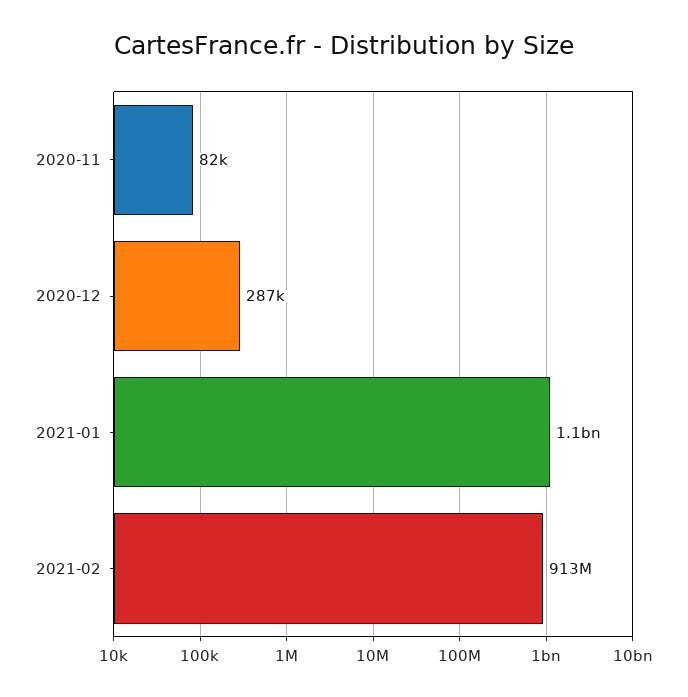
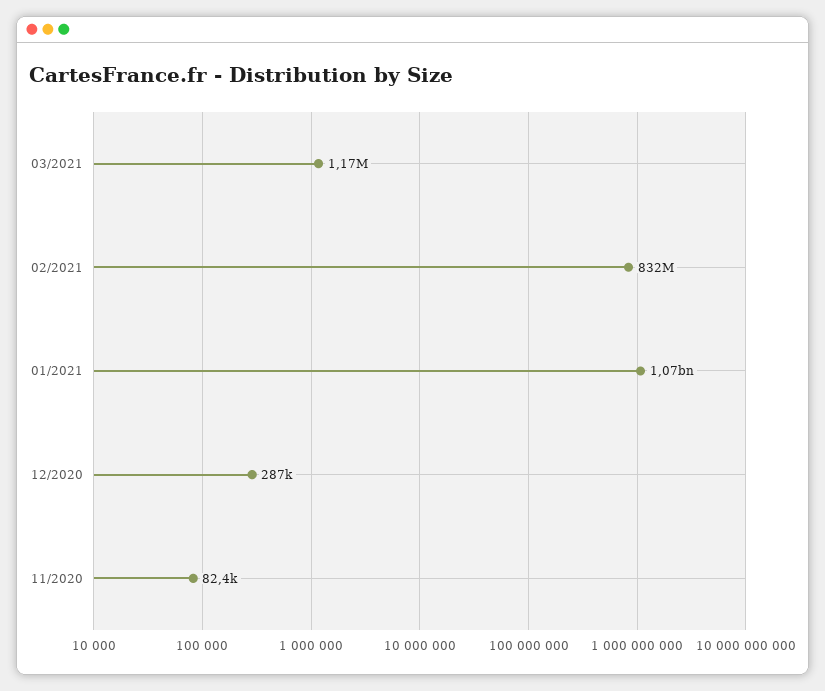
2021-02: 913000000 -> 832000000
03/2021: none -> 1170000

